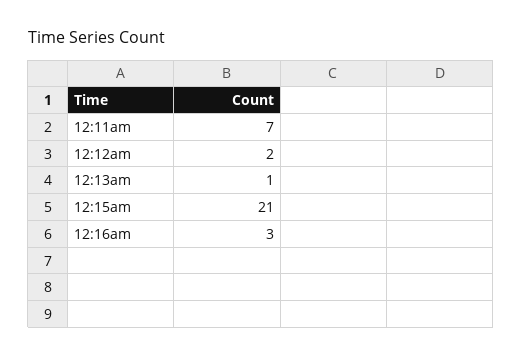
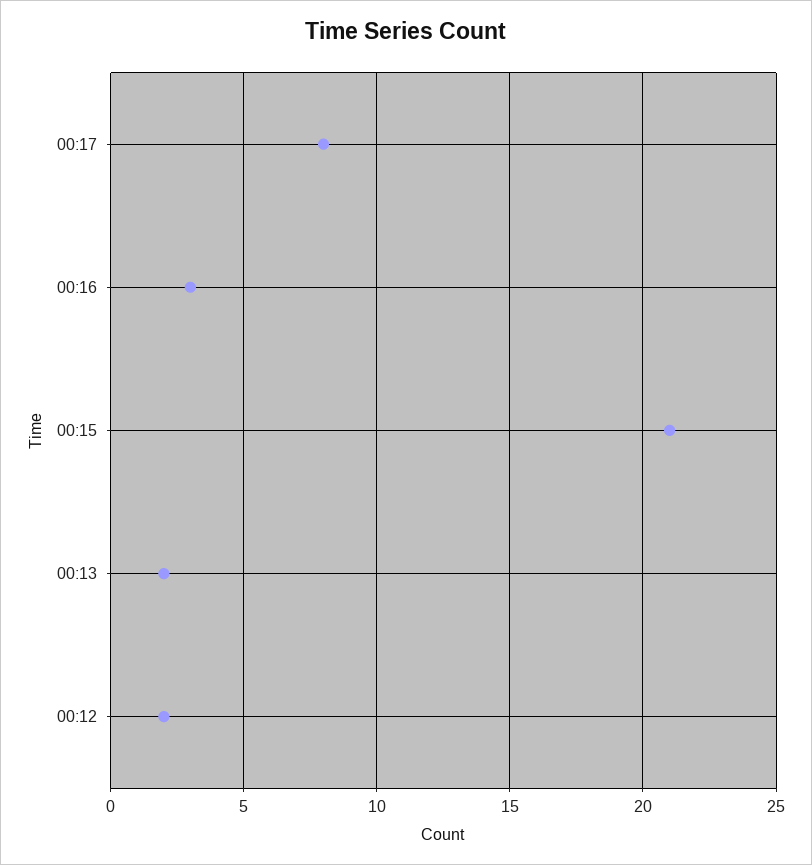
12:11am: 7 -> none
12:13am: 1 -> 2
00:17: none -> 8

